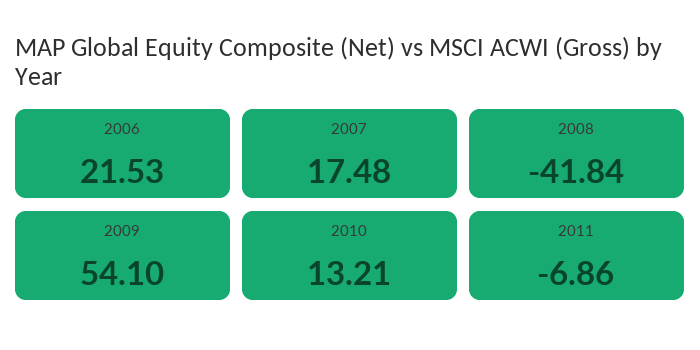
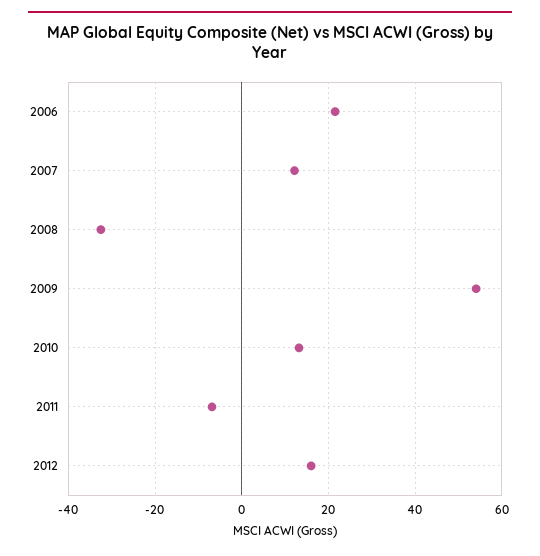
2007: 17.48 -> 12
2008: -41.84 -> -32
2012: none -> 16

